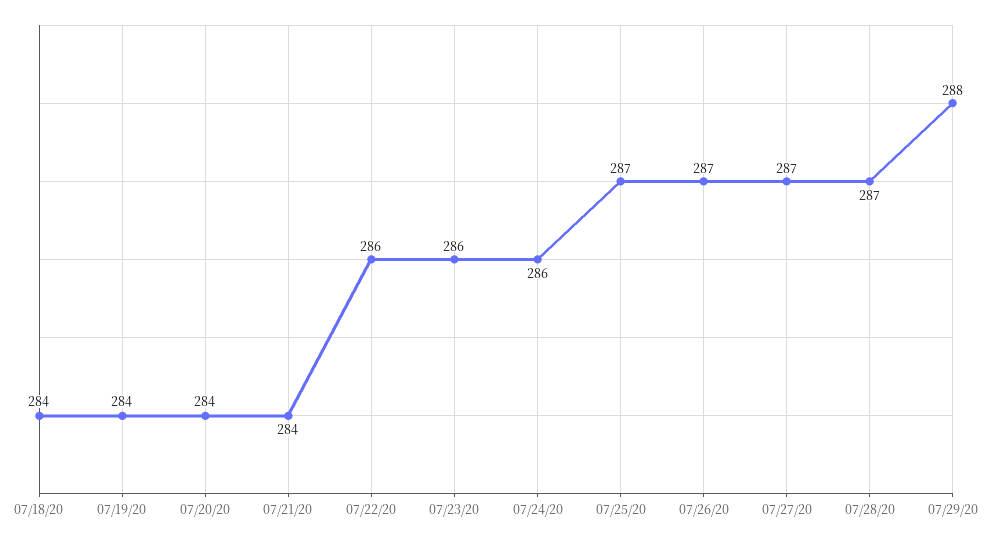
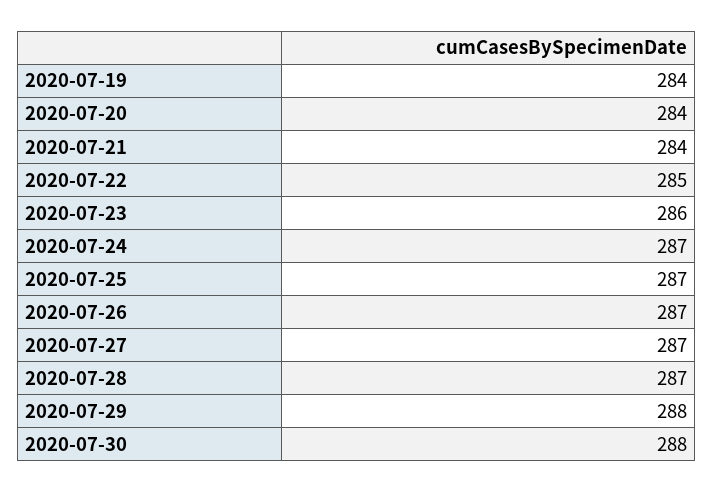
07/18/20: 284 -> none
07/22/20: 286 -> 285
07/24/20: 286 -> 287
2020-07-30: none -> 288

